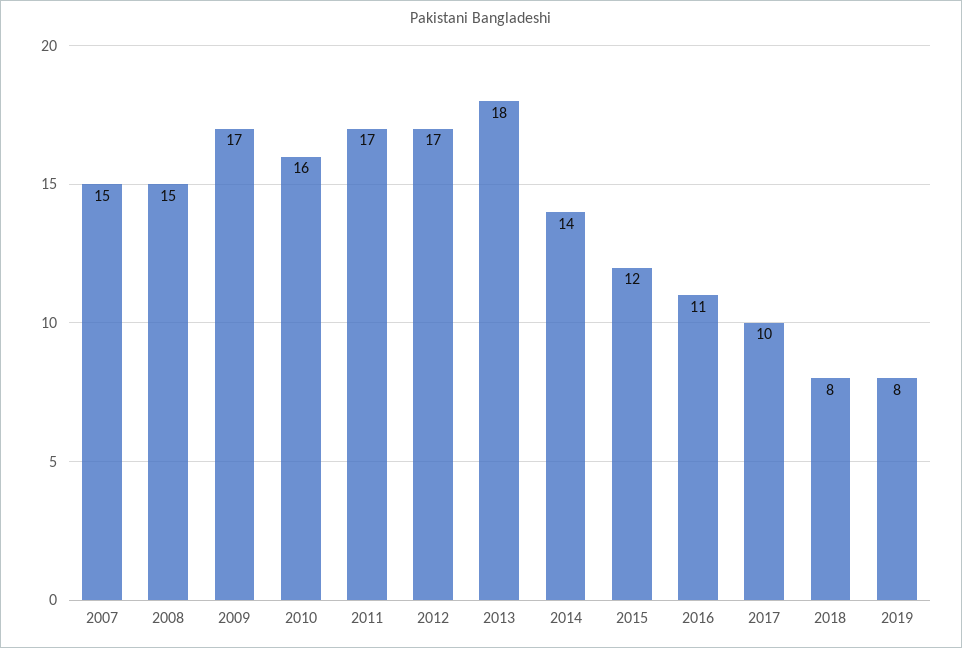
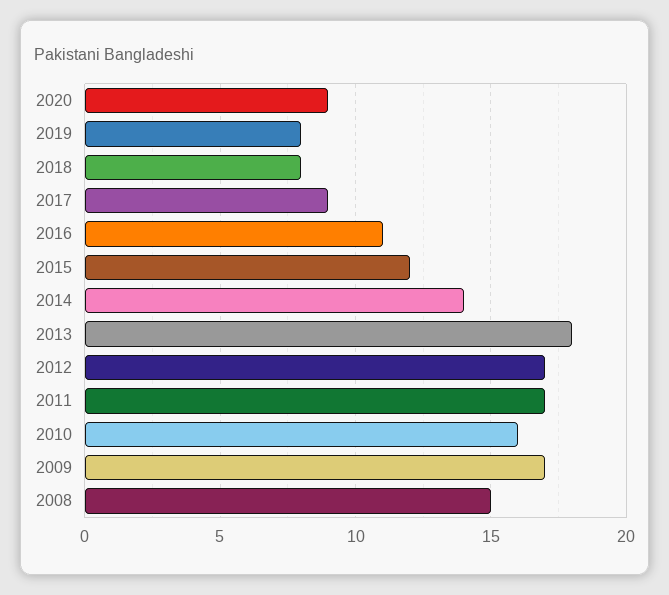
2007: 15 -> none
2017: 10 -> 9
2020: none -> 9

